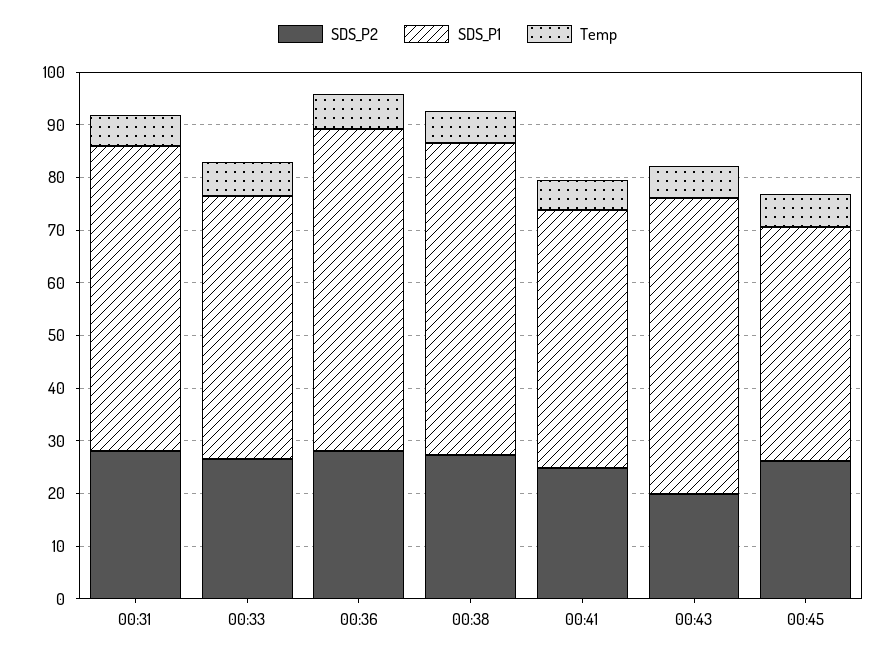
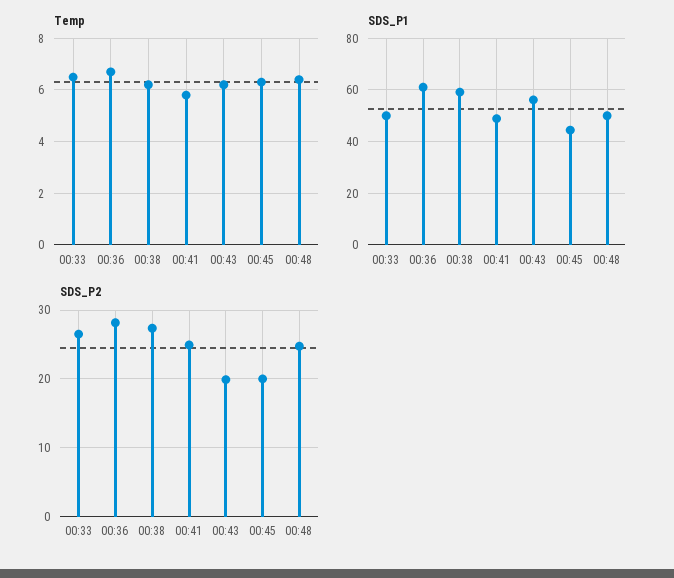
SDS_P2, 00:31: 28 -> none
SDS_P1, 00:31: 58 -> none
Temp, 00:31: 6 -> none
SDS_P2, 00:45: 26 -> 20
Temp, 00:48: none -> 6.5
SDS_P1, 00:48: none -> 50
SDS_P2, 00:48: none -> 25

